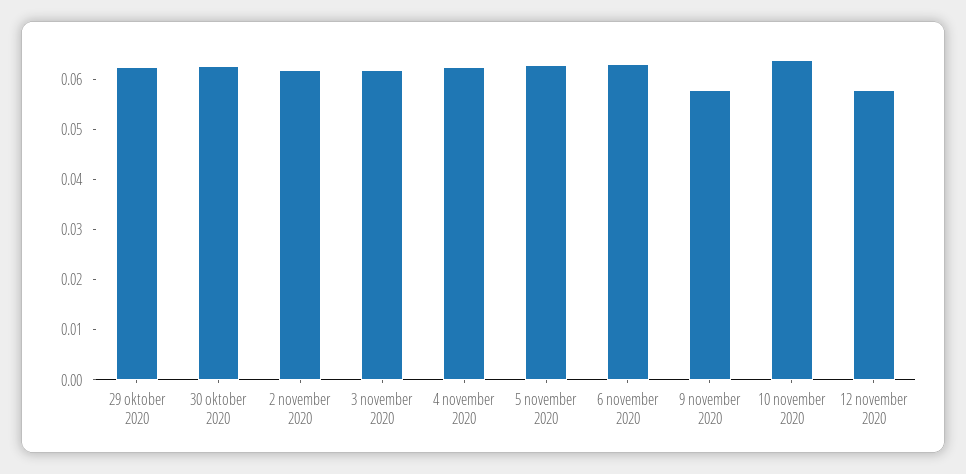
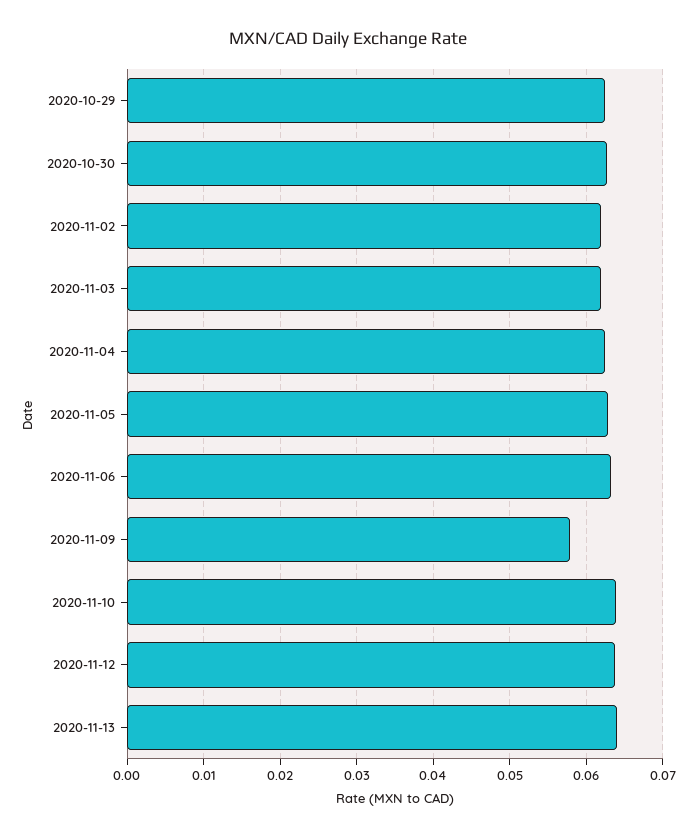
12 november 2020: 0.058 -> 0.064
2020-11-13: none -> 0.064

